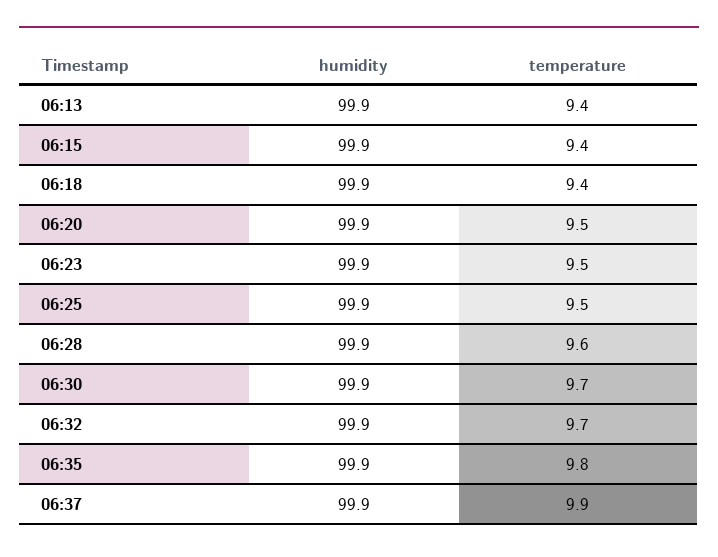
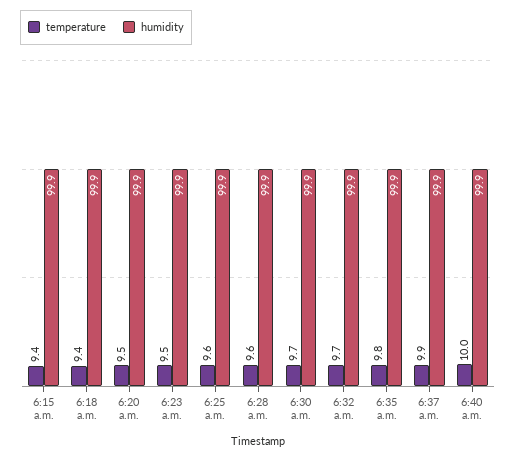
humidity, 06:13: 99.9 -> none
temperature, 06:13: 9.4 -> none
temperature, 06:25: 9.5 -> 9.6
temperature, 6:40 a.m.: none -> 10
humidity, 6:40 a.m.: none -> 99.9

